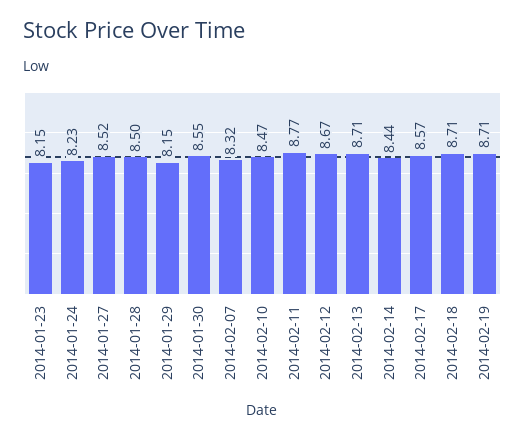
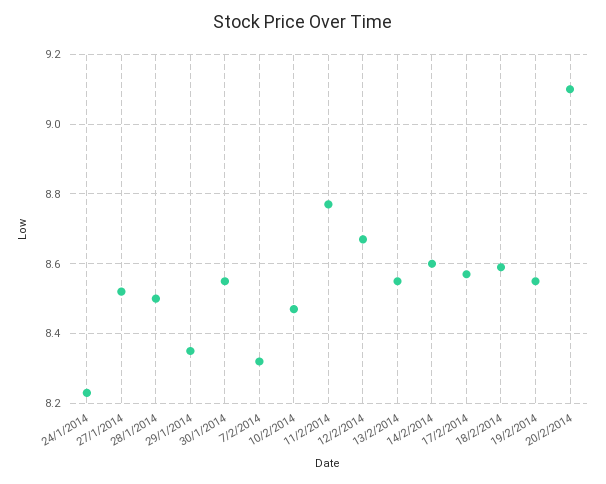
2014-01-23: 8.15 -> none
2014-01-29: 8.15 -> 8.35
2014-02-13: 8.71 -> 8.55
2014-02-14: 8.44 -> 8.6
2014-02-18: 8.71 -> 8.6
2014-02-19: 8.71 -> 8.55
20/2/2014: none -> 9.1

